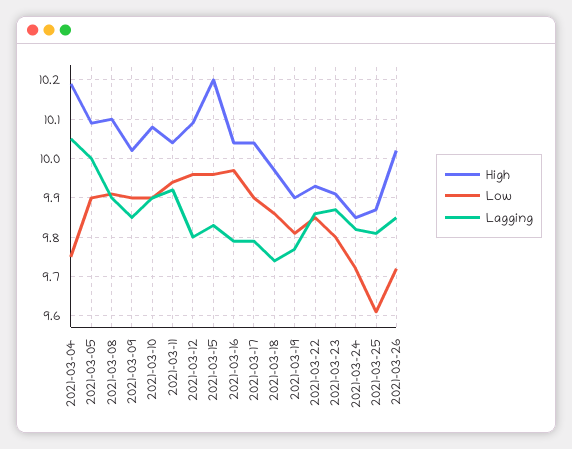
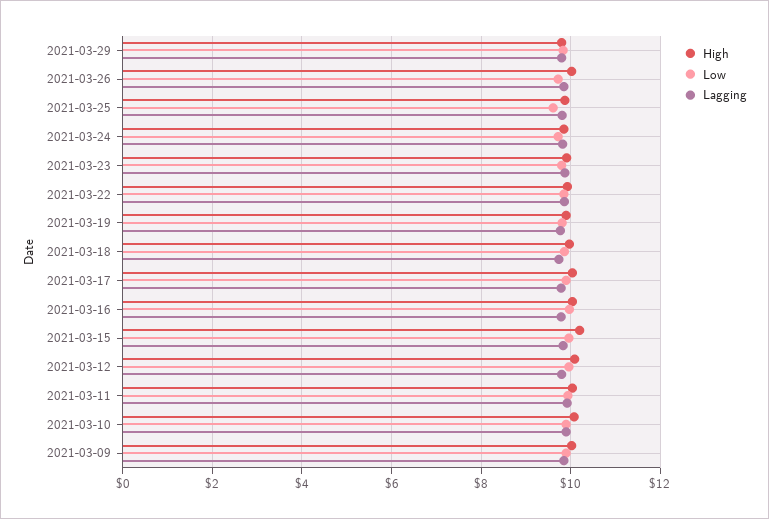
High, 2021-03-04: 10.2 -> none
Low, 2021-03-04: 9.75 -> none
Lagging, 2021-03-04: 10.05 -> none
High, 2021-03-05: 10.1 -> none
Low, 2021-03-05: 9.9 -> none
Lagging, 2021-03-05: 10 -> none
High, 2021-03-08: 10.1 -> none
Low, 2021-03-08: 9.9 -> none
Lagging, 2021-03-08: 9.9 -> none
High, 2021-03-29: none -> 9.8
Low, 2021-03-29: none -> 9.8
Lagging, 2021-03-29: none -> 9.8

